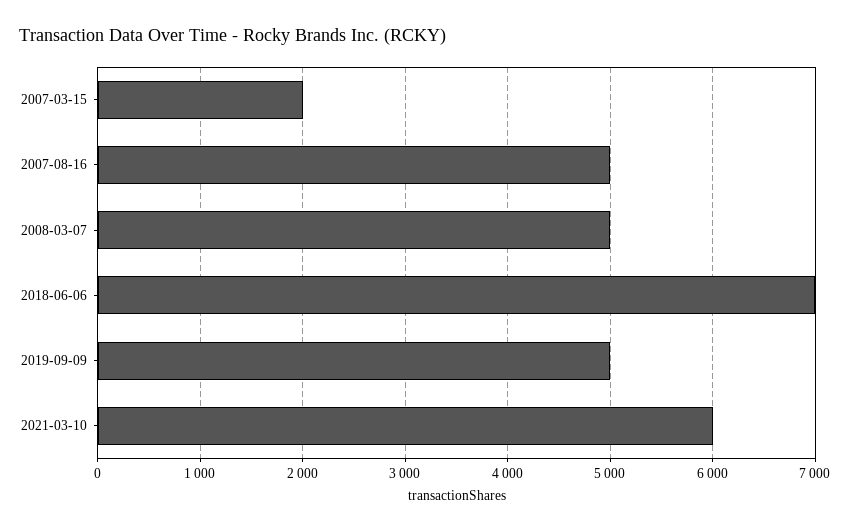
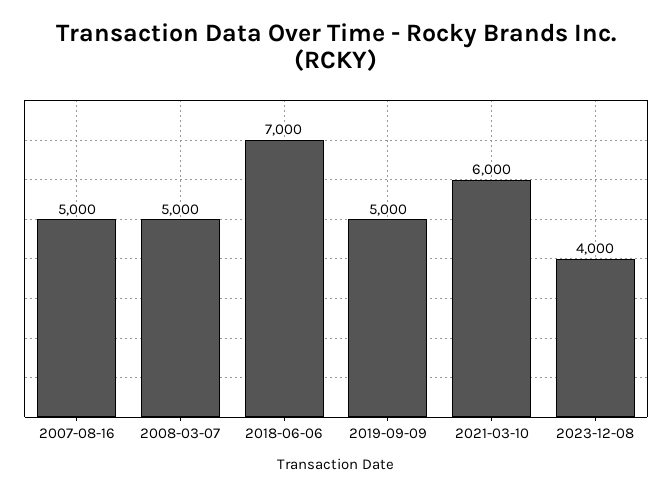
2007-03-15: 2000 -> none
2023-12-08: none -> 4000

